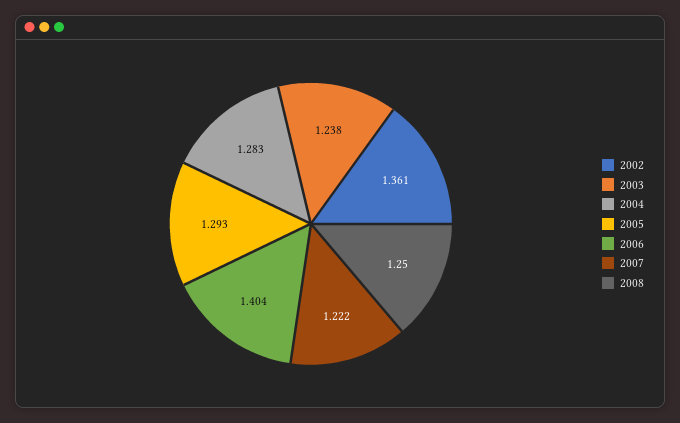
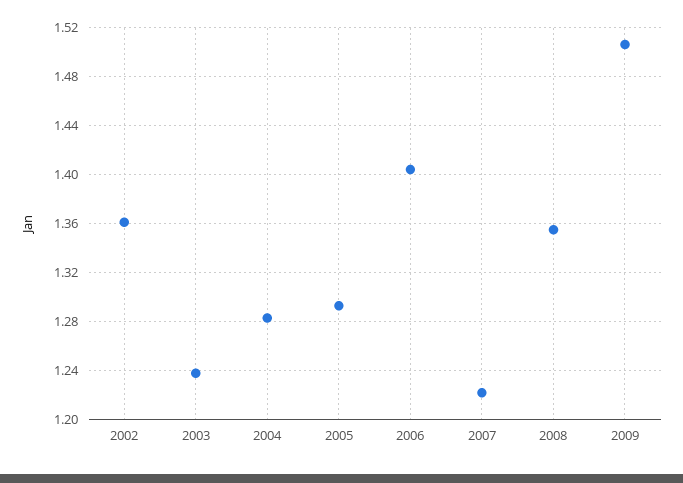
2008: 1.25 -> 1.355
2009: none -> 1.505

